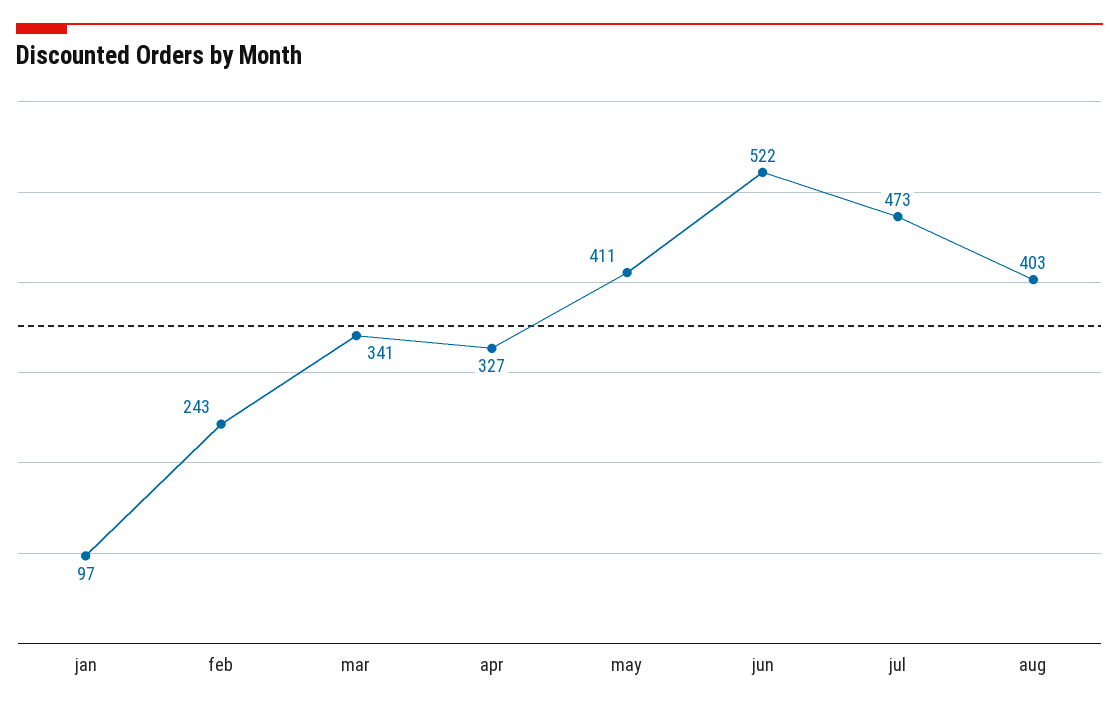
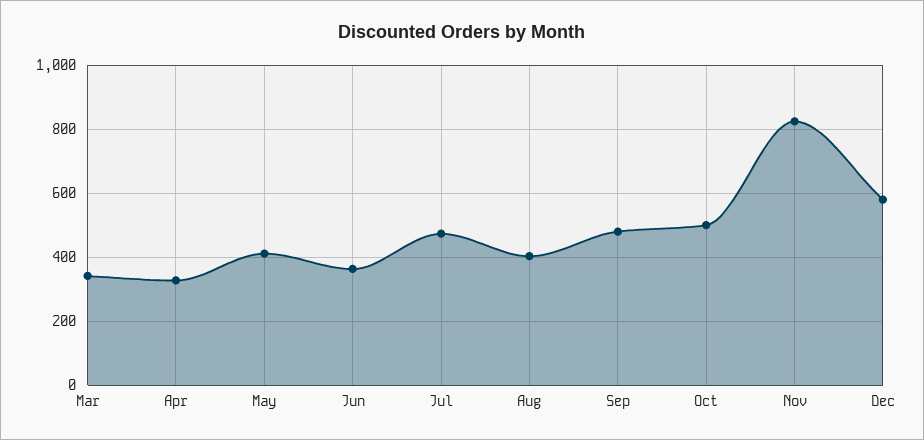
jan: 97 -> none
feb: 243 -> none
jun: 522 -> 360
Sep: none -> 480
Oct: none -> 500
Nov: none -> 820
Dec: none -> 580

